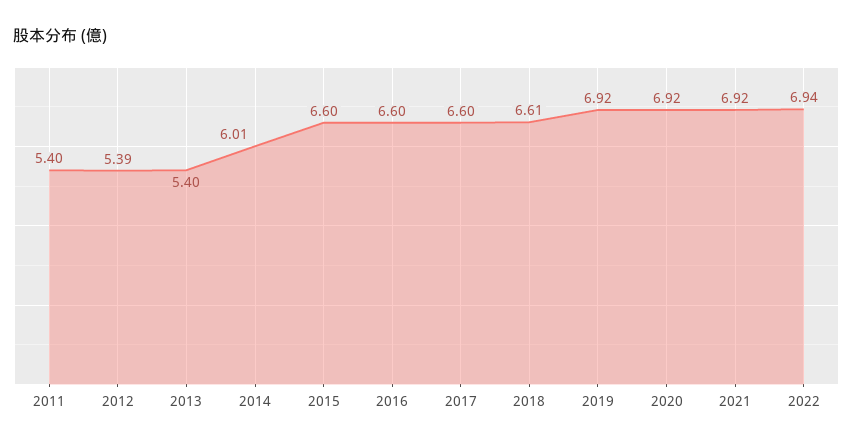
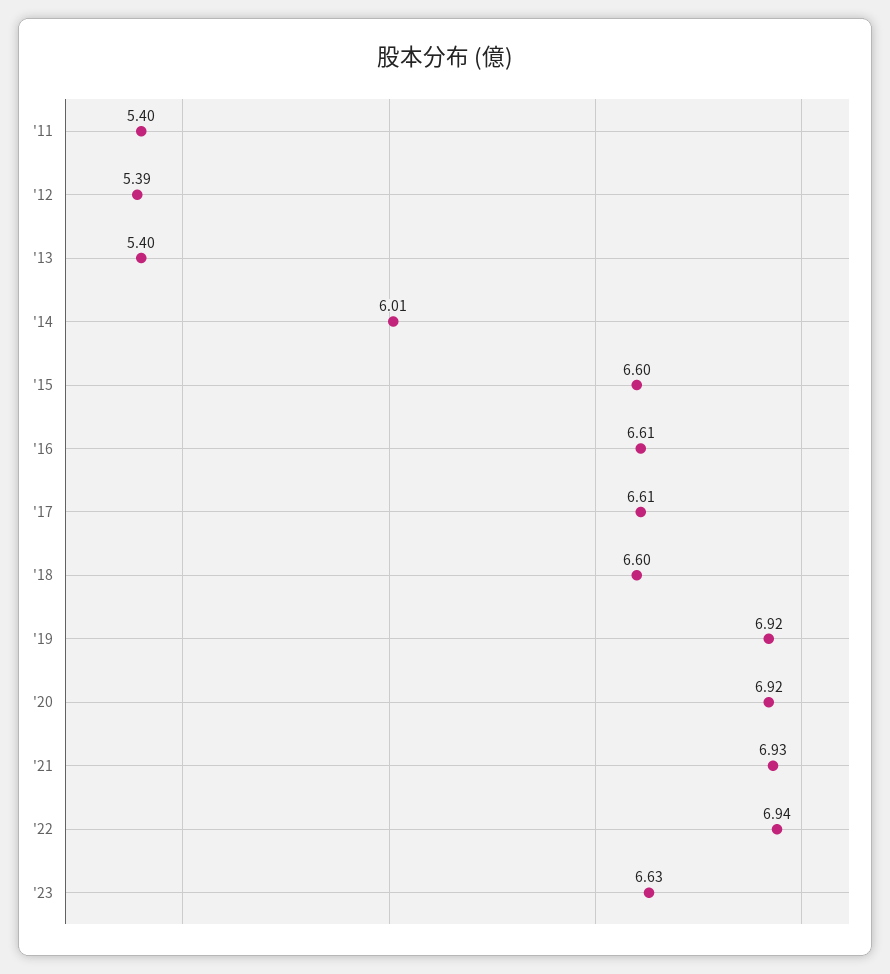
2016: 6.6 -> 6.61
2017: 6.6 -> 6.61
2018: 6.61 -> 6.6
2021: 6.92 -> 6.93
'23: none -> 6.63

